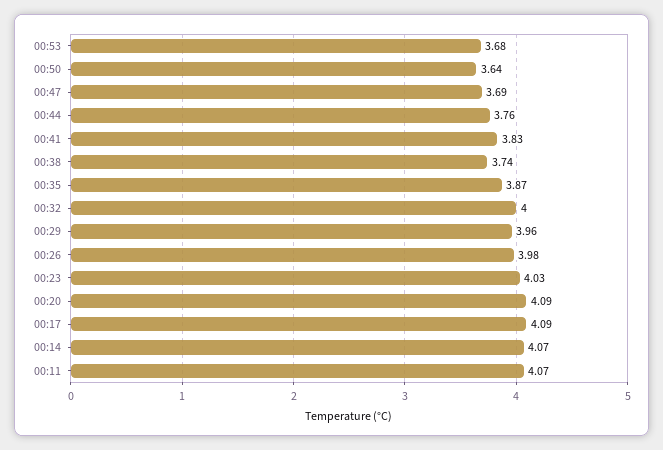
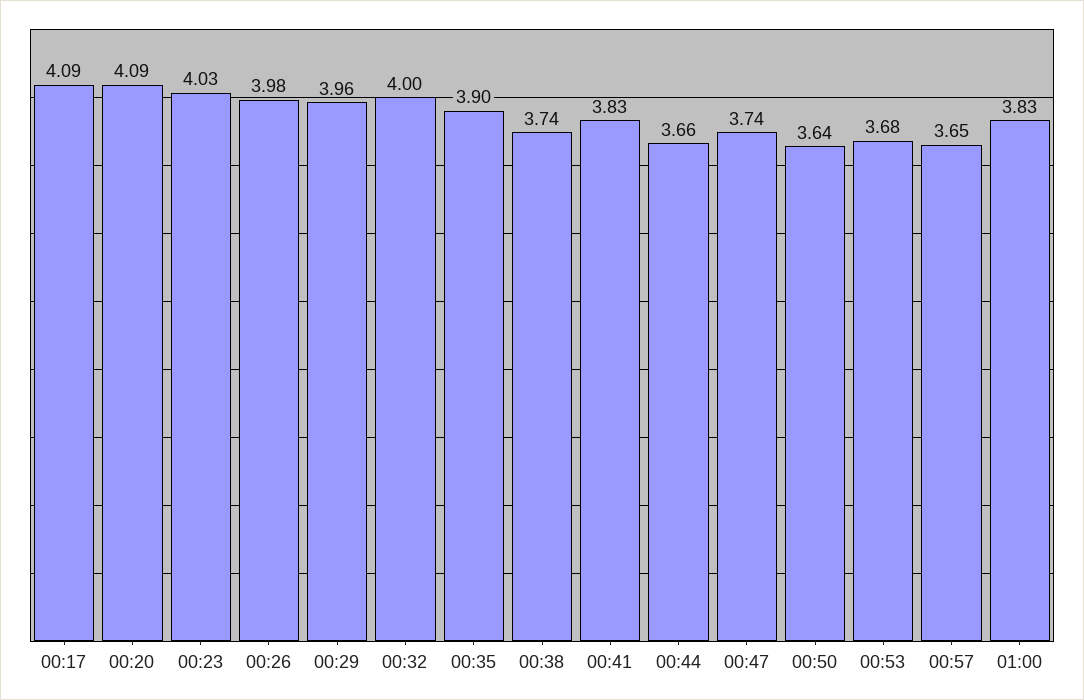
00:47: 3.69 -> 3.74
00:44: 3.76 -> 3.66
00:35: 3.87 -> 3.9
00:14: 4.07 -> none
00:11: 4.07 -> none
00:57: none -> 3.65
01:00: none -> 3.83

